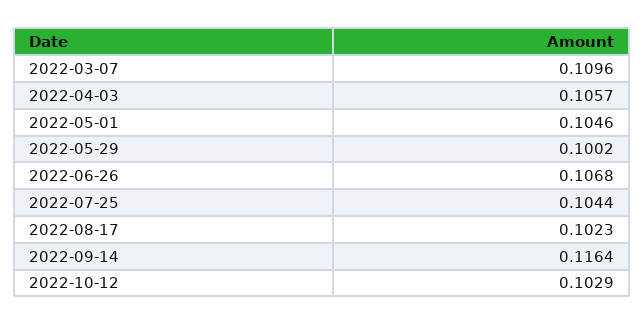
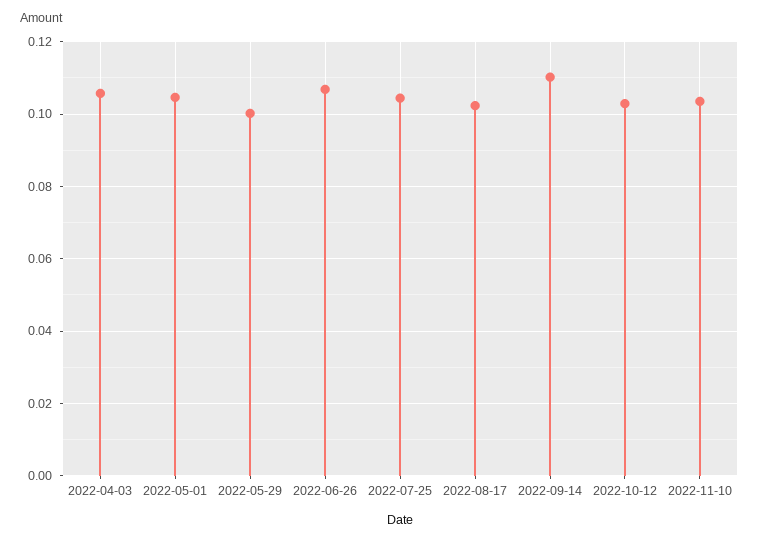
2022-03-07: 0.1096 -> none
2022-09-14: 0.1164 -> 0.11
2022-11-10: none -> 0.104

